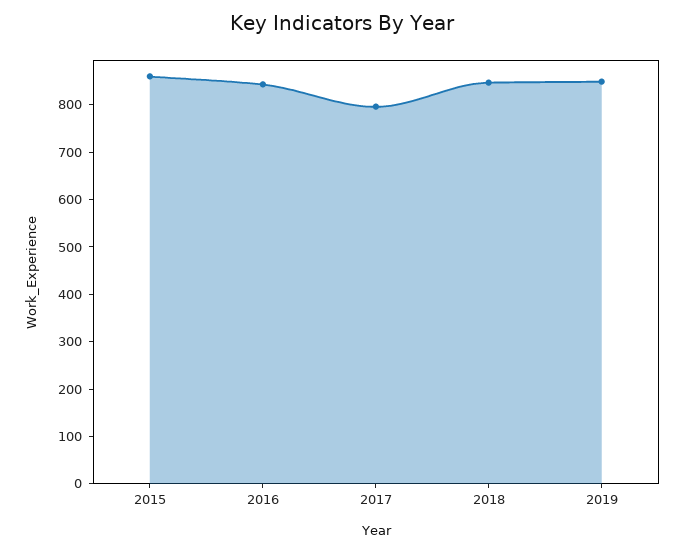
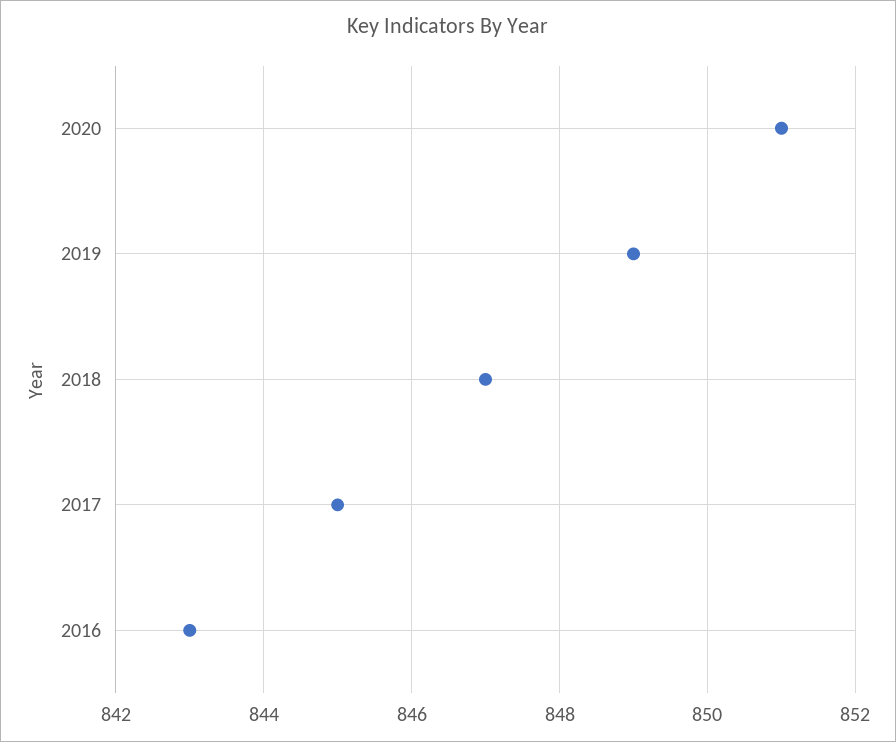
2015: 860 -> none
2017: 800 -> 845
2020: none -> 851

